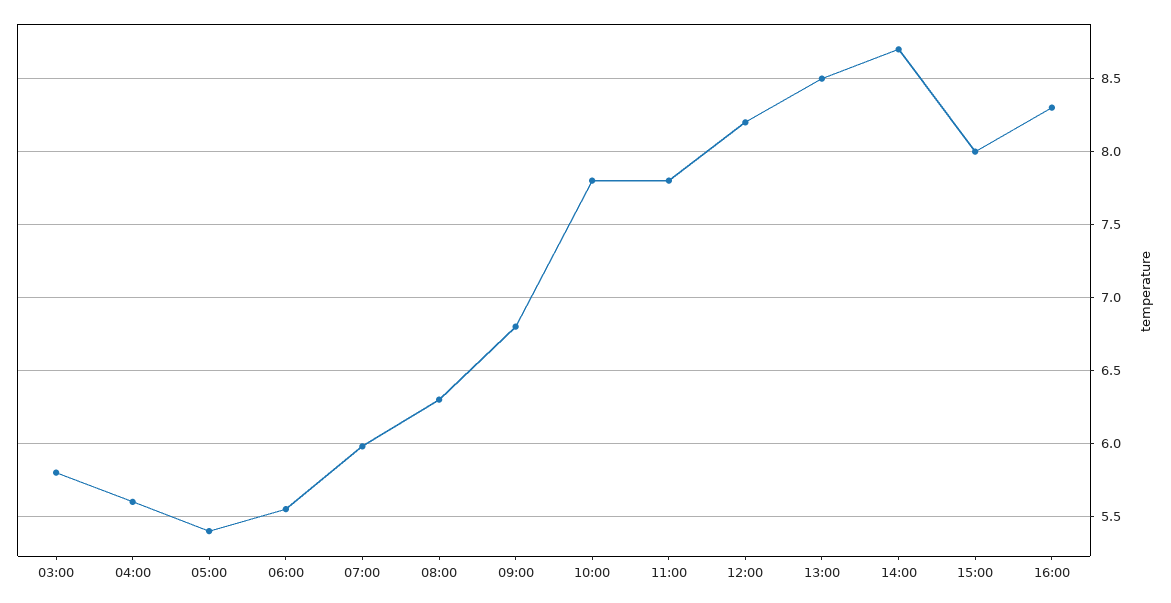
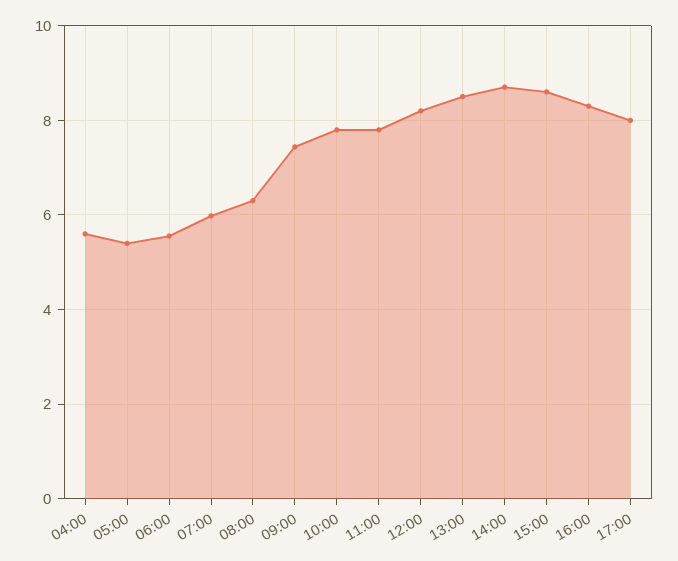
03:00: 5.8 -> none
09:00: 6.8 -> 7.4
15:00: 8 -> 8.6
17:00: none -> 8

